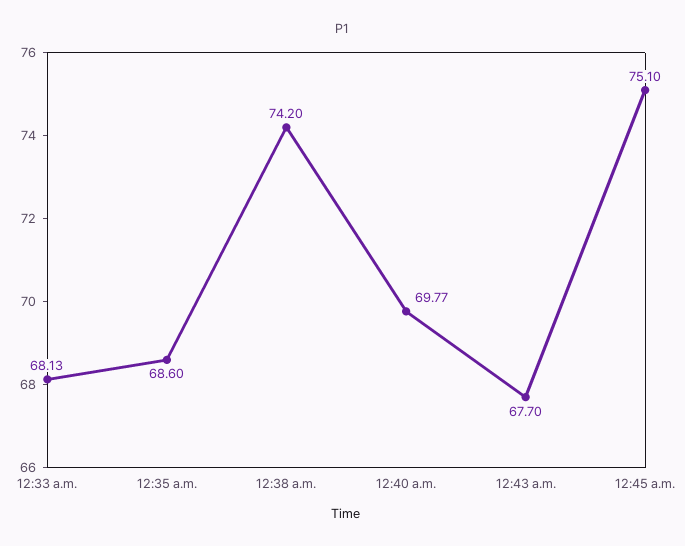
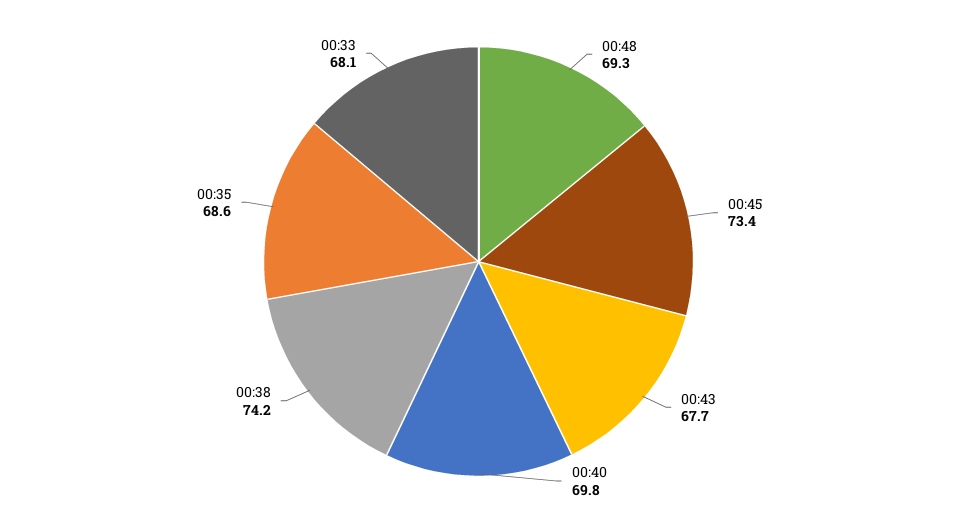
12:45 a.m.: 75.1 -> 73.4
00:48: none -> 69.3

